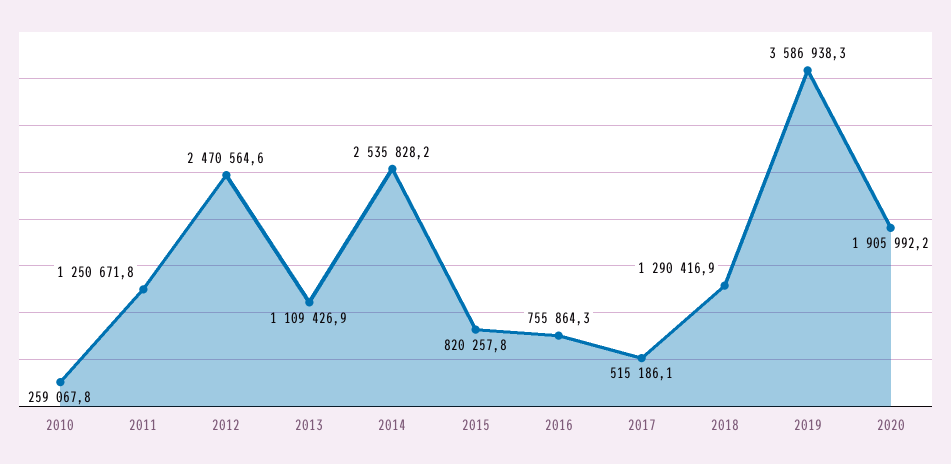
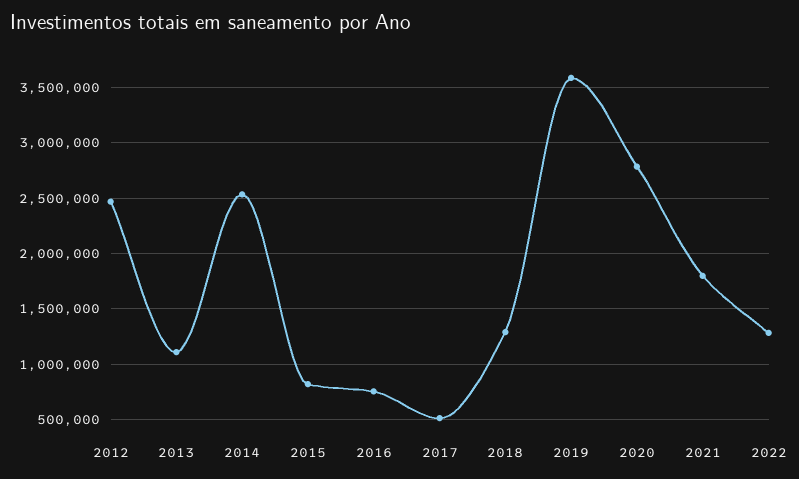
2010: 259067.8 -> none
2011: 1250671.8 -> none
2020: 1905992.2 -> 2800000
2021: none -> 1800000
2022: none -> 1300000

